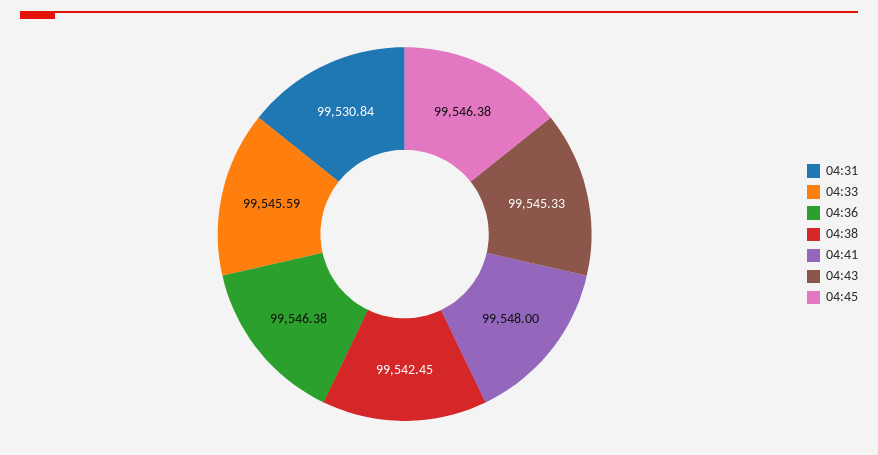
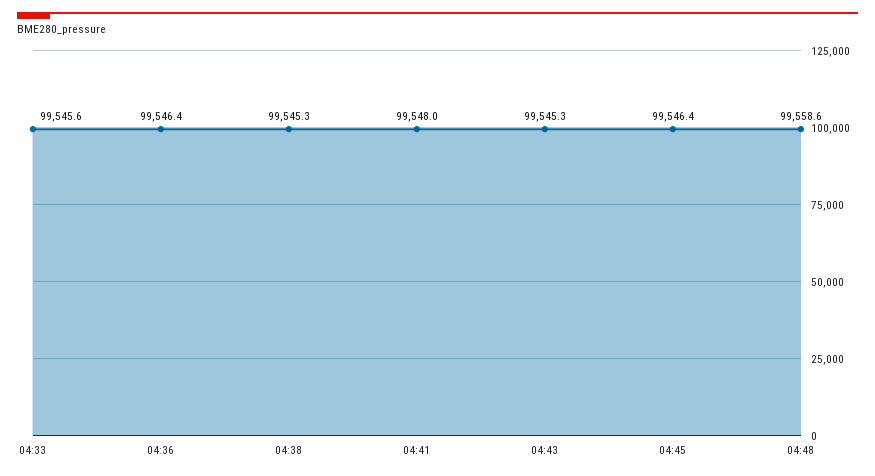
04:31: 99530.84 -> none
04:38: 99542.45 -> 99545.3
04:48: none -> 99558.6

